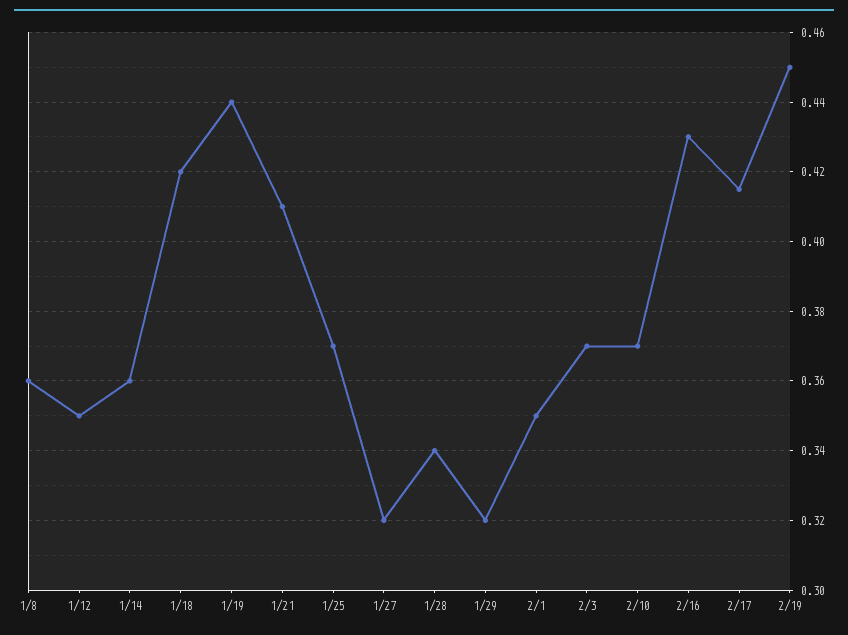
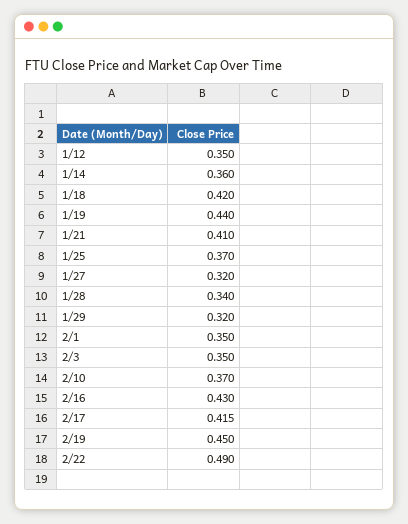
1/8: 0.36 -> none
2/3: 0.37 -> 0.35
2/22: none -> 0.49

